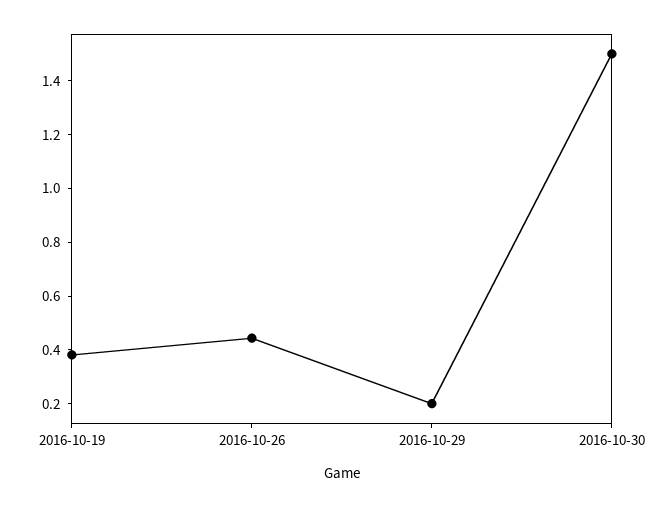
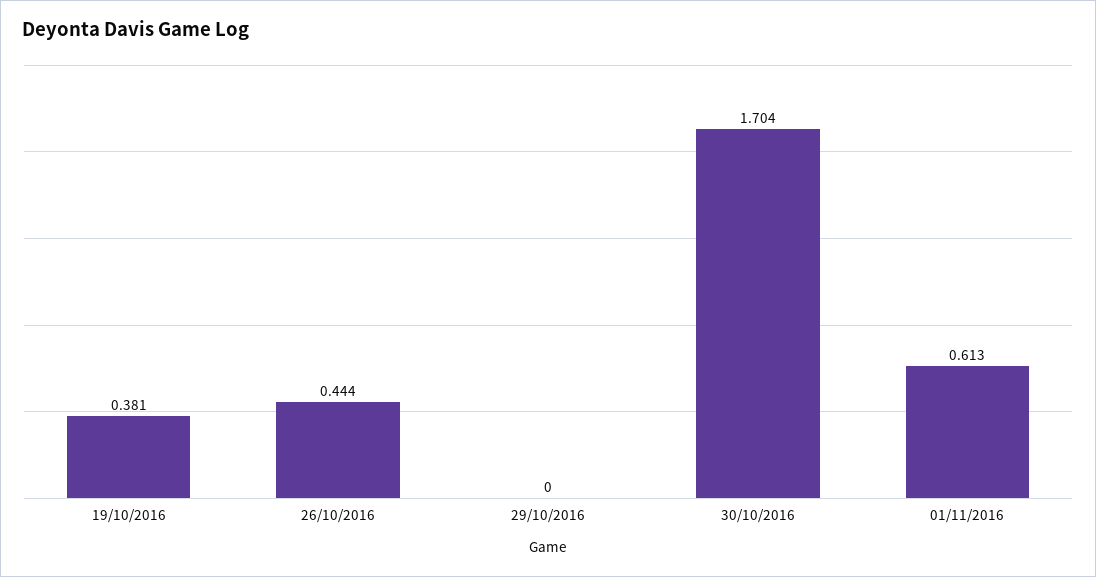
2016-10-29: 0.2 -> 0
2016-10-30: 1.5 -> 1.704
01/11/2016: none -> 0.613

